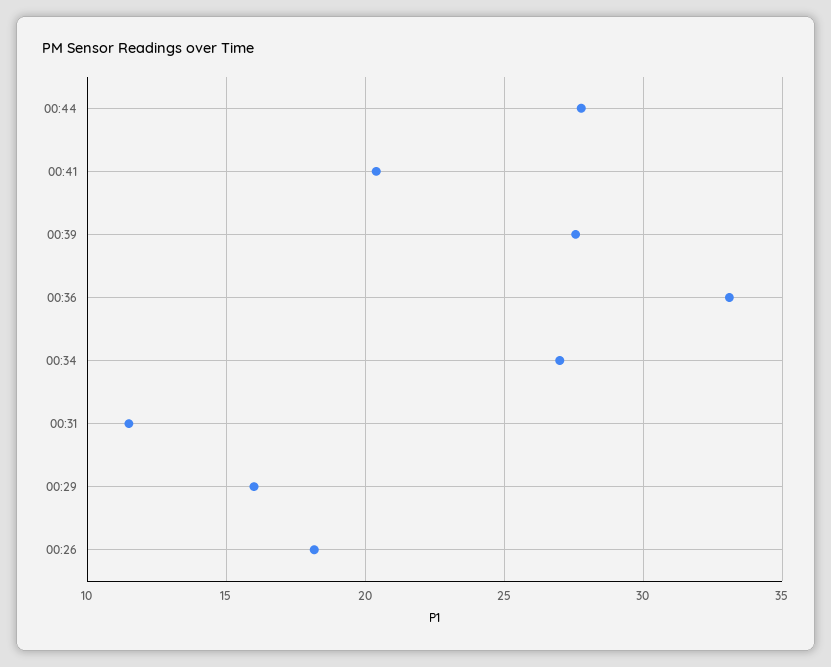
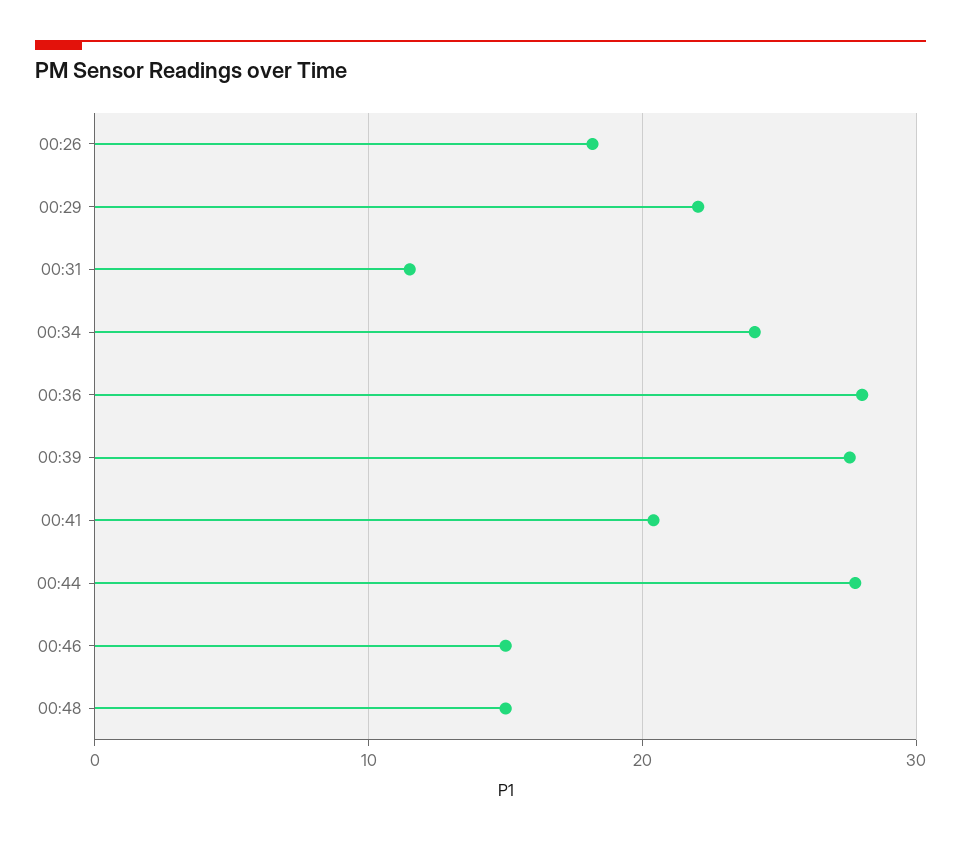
00:36: 33 -> 28
00:34: 27 -> 24
00:29: 16 -> 22
00:46: none -> 15
00:48: none -> 15

